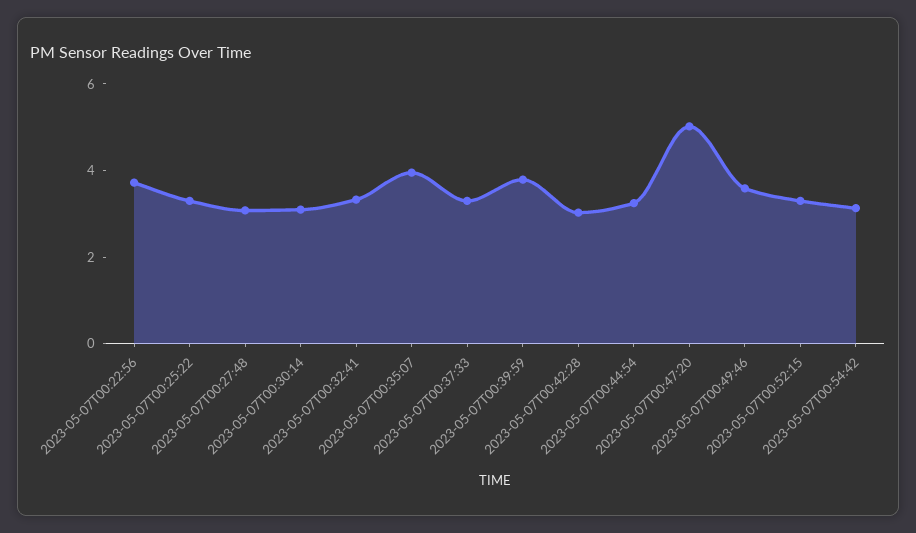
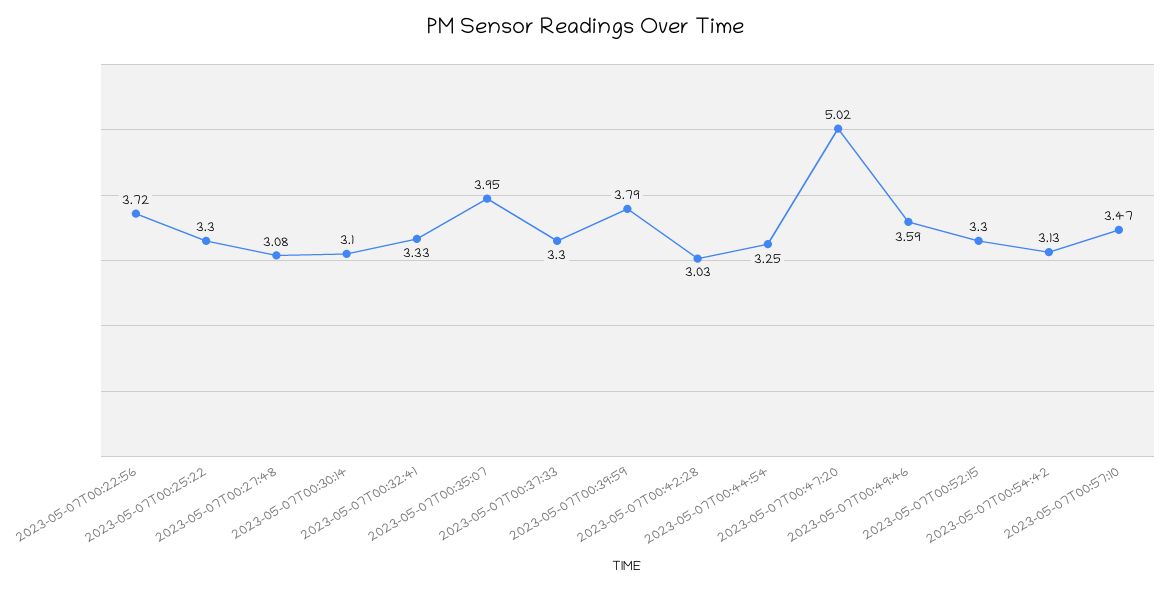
2023-05-07T00:57:10: none -> 3.47

